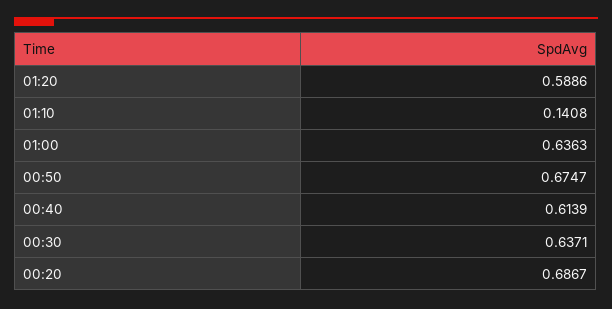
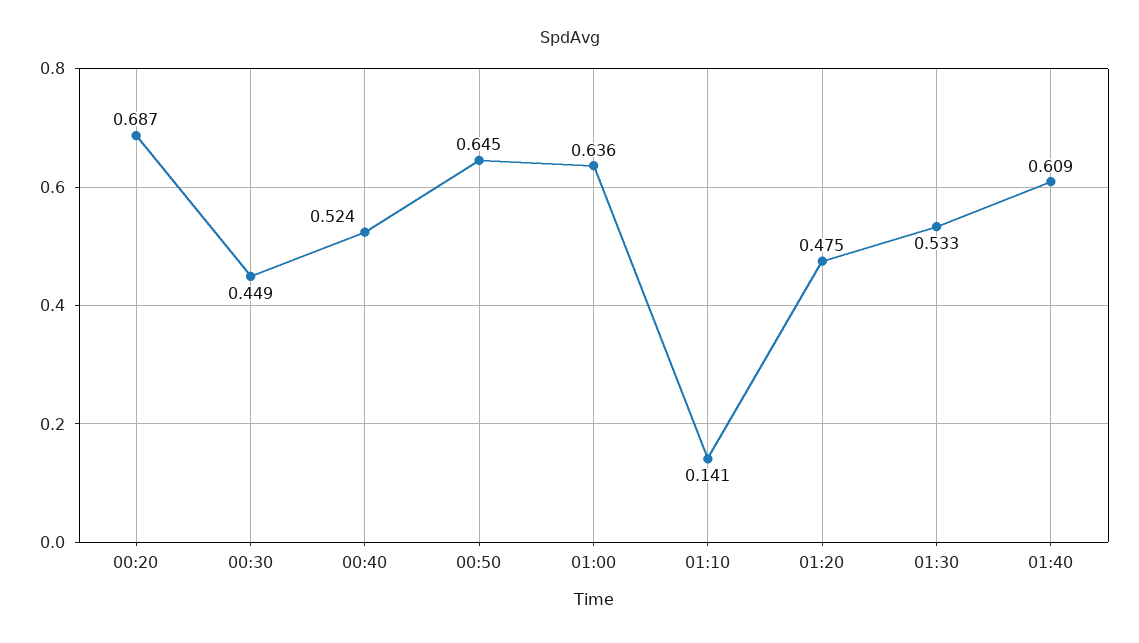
01:20: 0.5886 -> 0.475
00:50: 0.6747 -> 0.645
00:40: 0.6139 -> 0.524
00:30: 0.6371 -> 0.449
01:30: none -> 0.533
01:40: none -> 0.609

